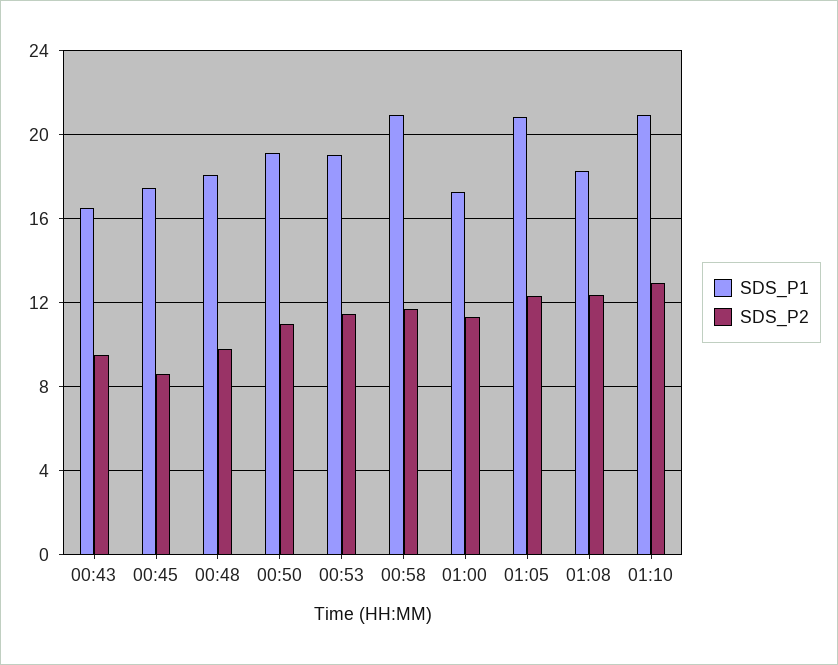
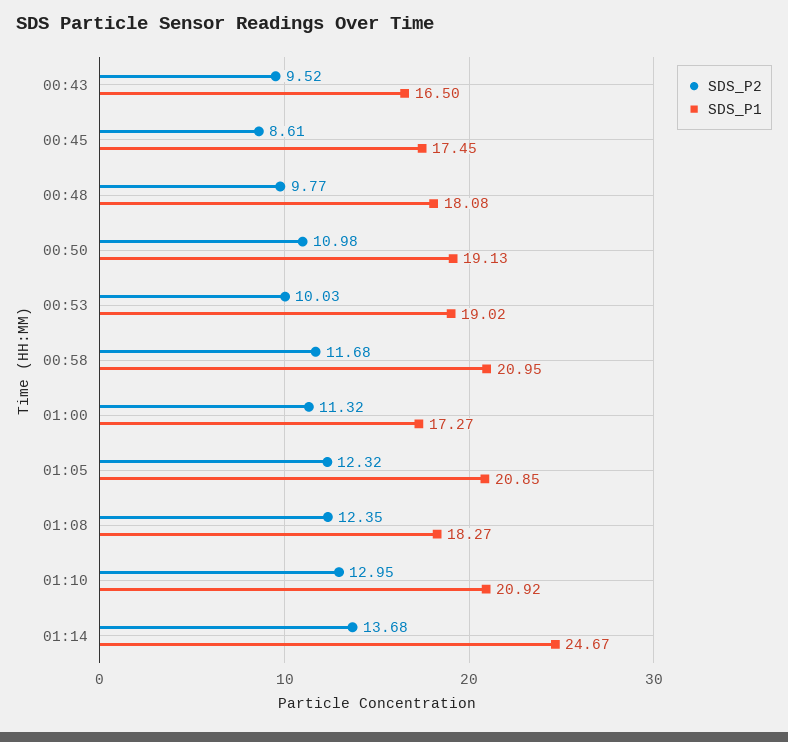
SDS_P2, 00:53: 11.5 -> 10.03
SDS_P2, 01:14: none -> 13.68
SDS_P1, 01:14: none -> 24.67

